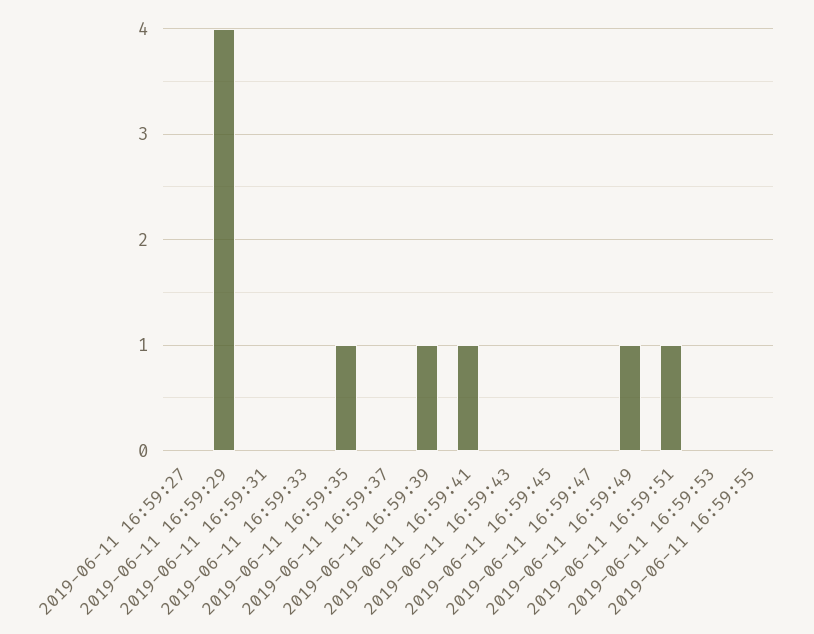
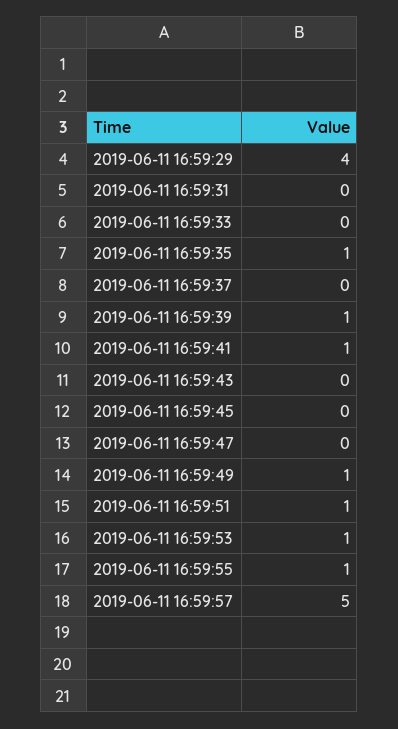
2019-06-11 16:59:27: 0 -> none
2019-06-11 16:59:53: 0 -> 1
2019-06-11 16:59:55: 0 -> 1
2019-06-11 16:59:57: none -> 5

